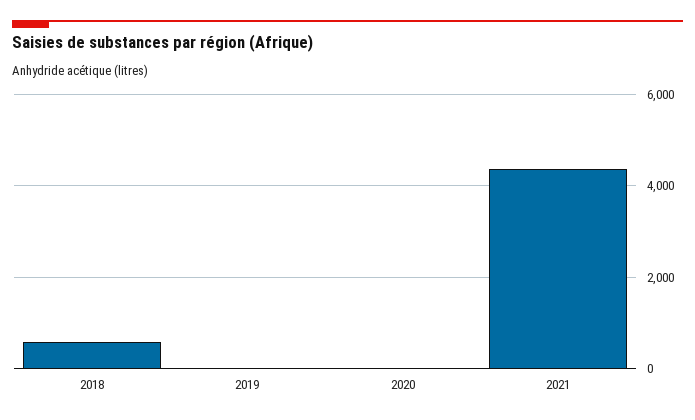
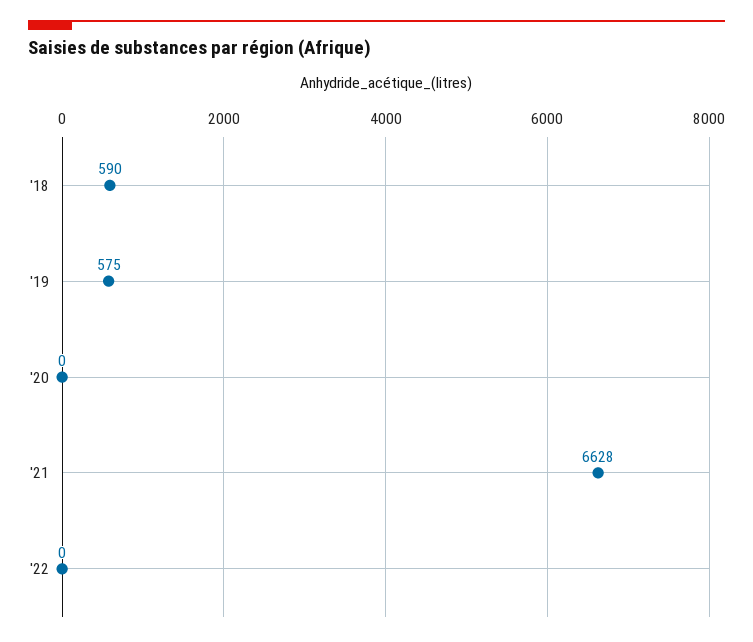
2019: 0 -> 575
2021: 4400 -> 6628
'22: none -> 0

